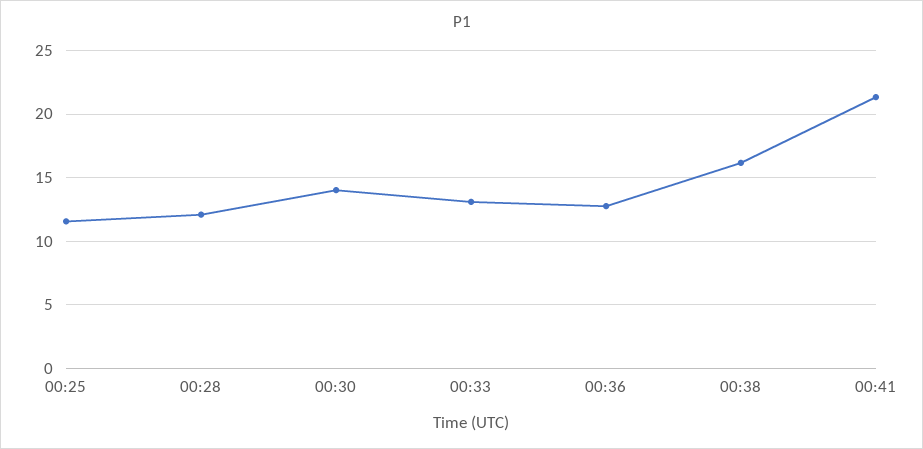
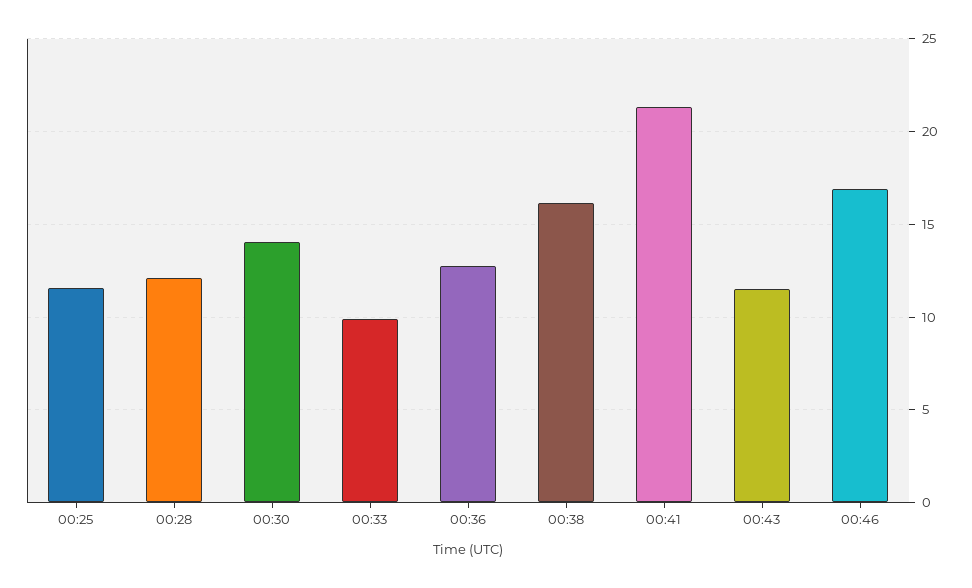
00:33: 13 -> 10
00:43: none -> 11.5
00:46: none -> 17

